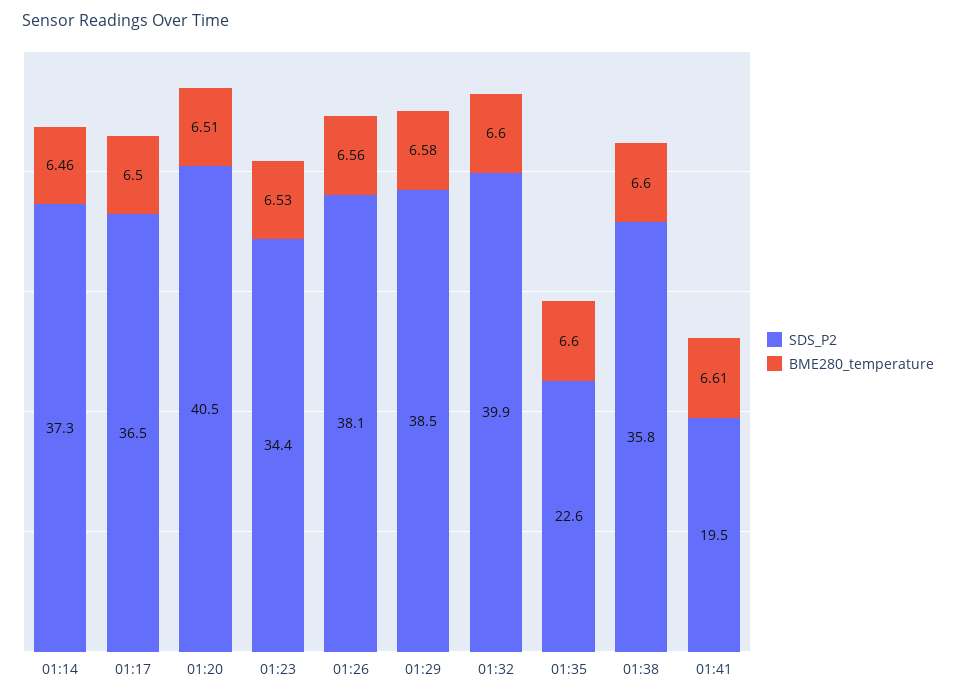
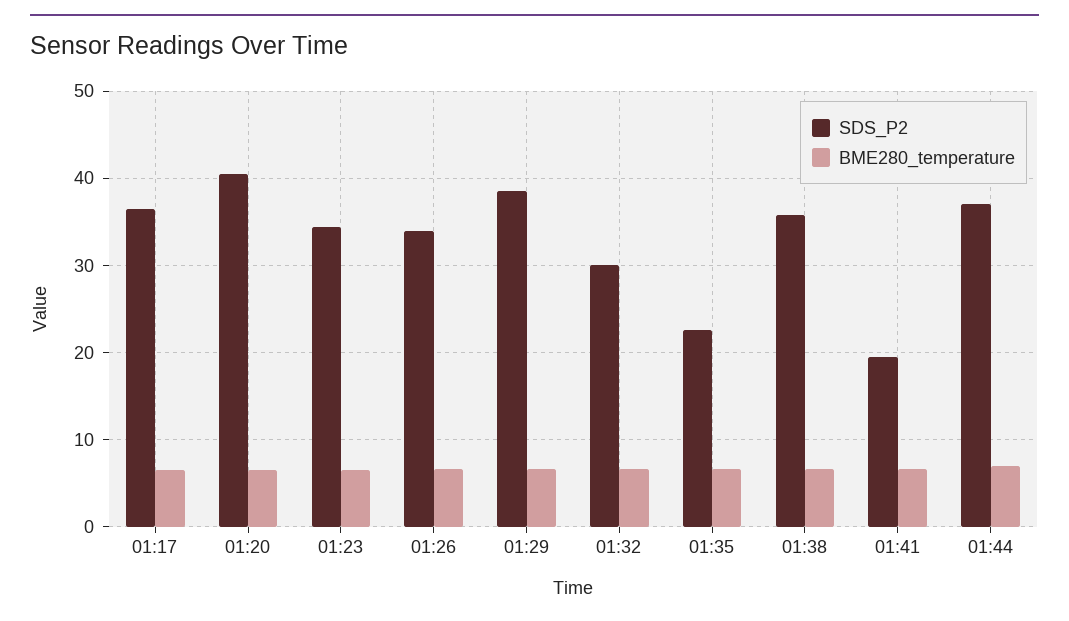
SDS_P2, 01:14: 37.3 -> none
BME280_temperature, 01:14: 6.46 -> none
SDS_P2, 01:26: 38.1 -> 34
SDS_P2, 01:32: 39.9 -> 30
SDS_P2, 01:44: none -> 37
BME280_temperature, 01:44: none -> 7

